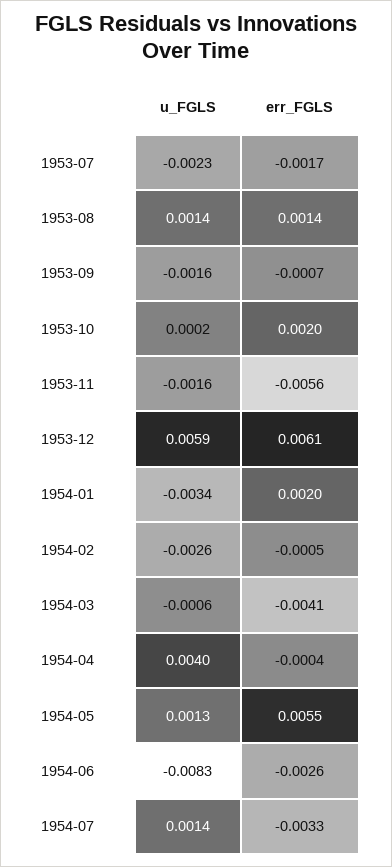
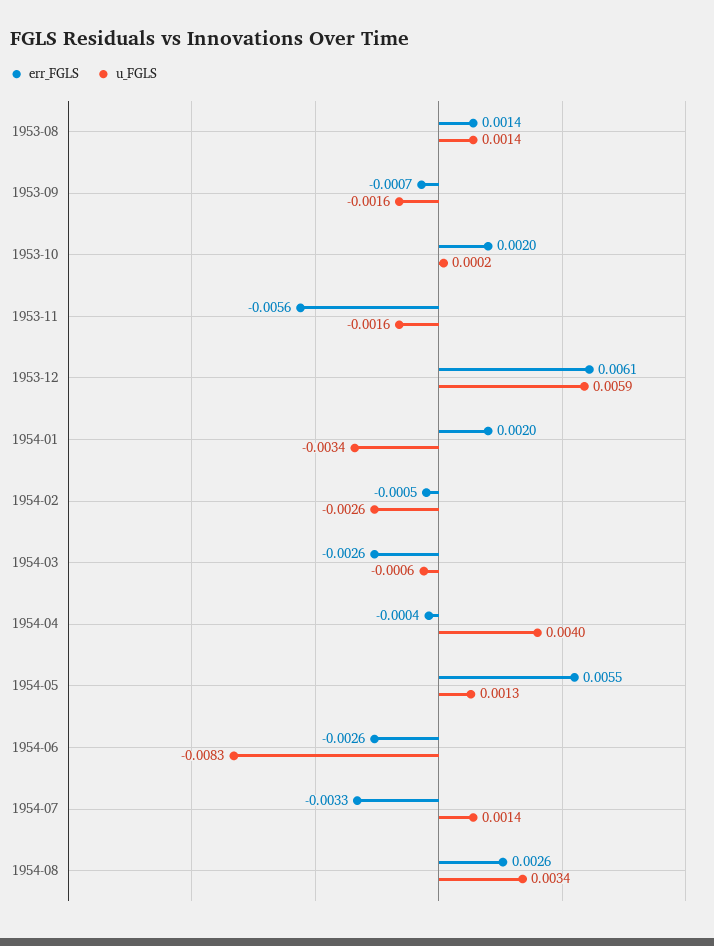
u_FGLS, 1953-07: -0.0023 -> none
err_FGLS, 1953-07: -0.0017 -> none
err_FGLS, 1954-03: -0.0041 -> -0.0026
err_FGLS, 1954-08: none -> 0.0026
u_FGLS, 1954-08: none -> 0.0034

